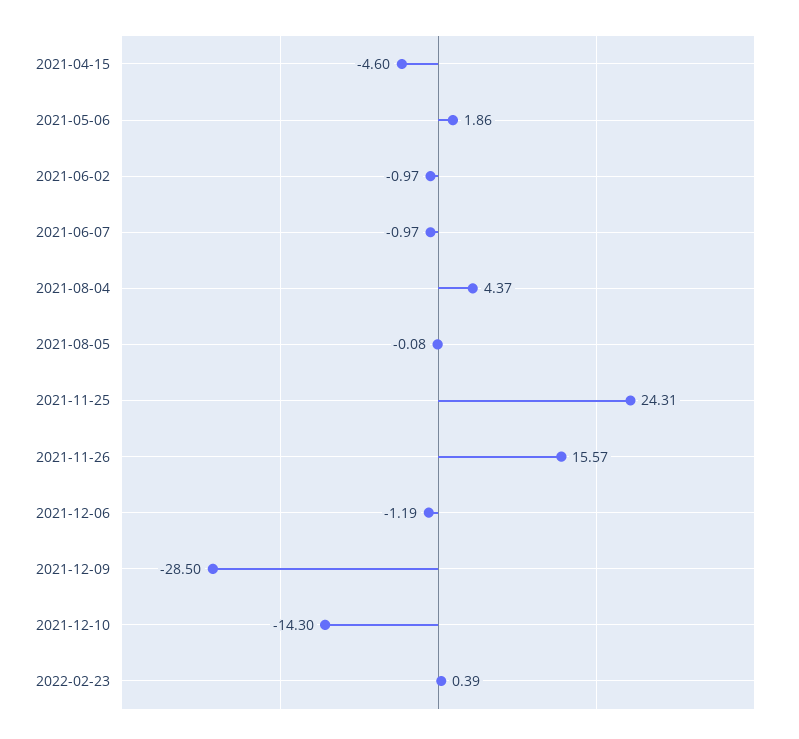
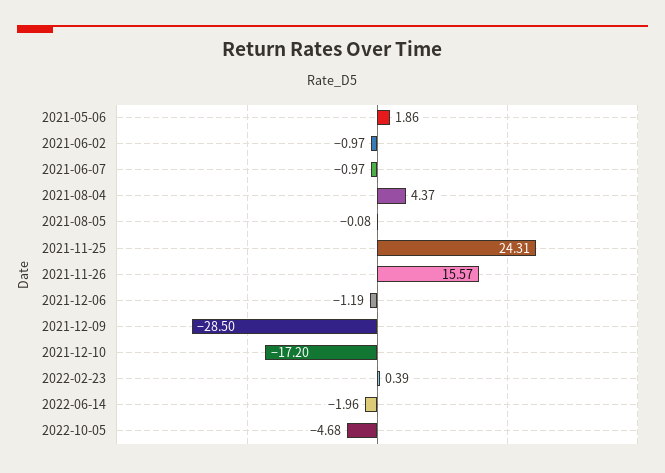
2021-04-15: -4.6 -> none
2021-12-10: -14.3 -> -17.2
2022-06-14: none -> -1.96
2022-10-05: none -> -4.68

